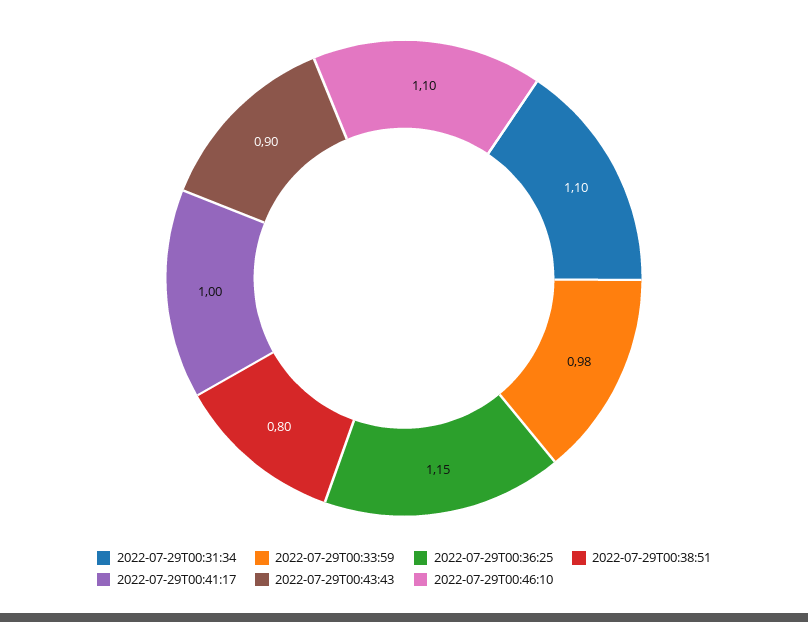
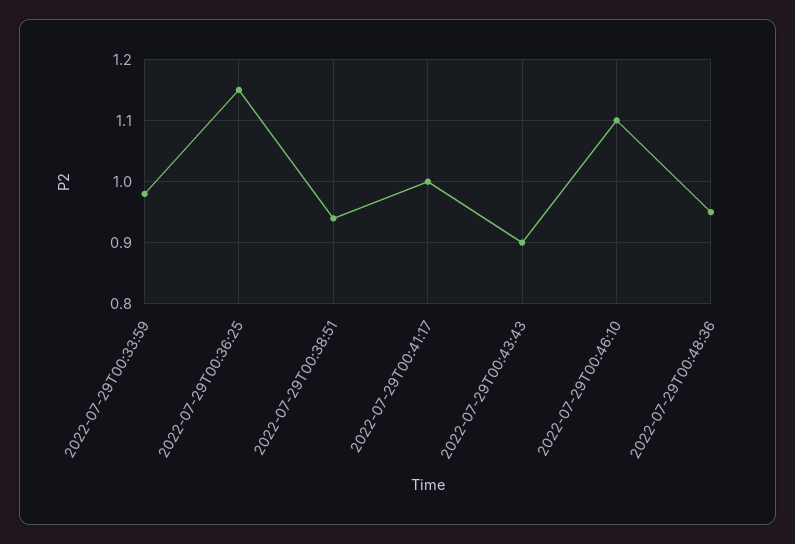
2022-07-29T00:31:34: 1.1 -> none
2022-07-29T00:38:51: 0.8 -> 0.94
2022-07-29T00:48:36: none -> 0.95

